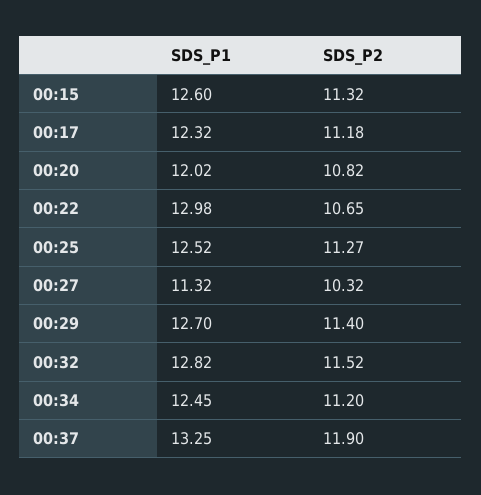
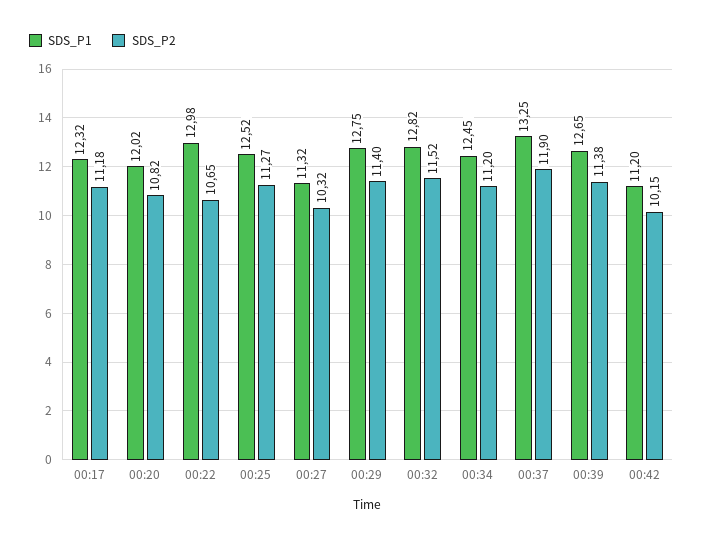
SDS_P1, 00:15: 12.6 -> none
SDS_P2, 00:15: 11.32 -> none
SDS_P1, 00:29: 12.7 -> 12.75
SDS_P1, 00:39: none -> 12.65
SDS_P2, 00:39: none -> 11.38
SDS_P1, 00:42: none -> 11.2
SDS_P2, 00:42: none -> 10.15

